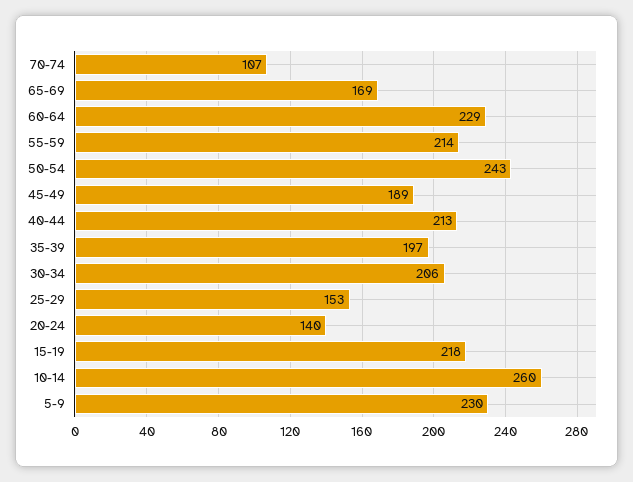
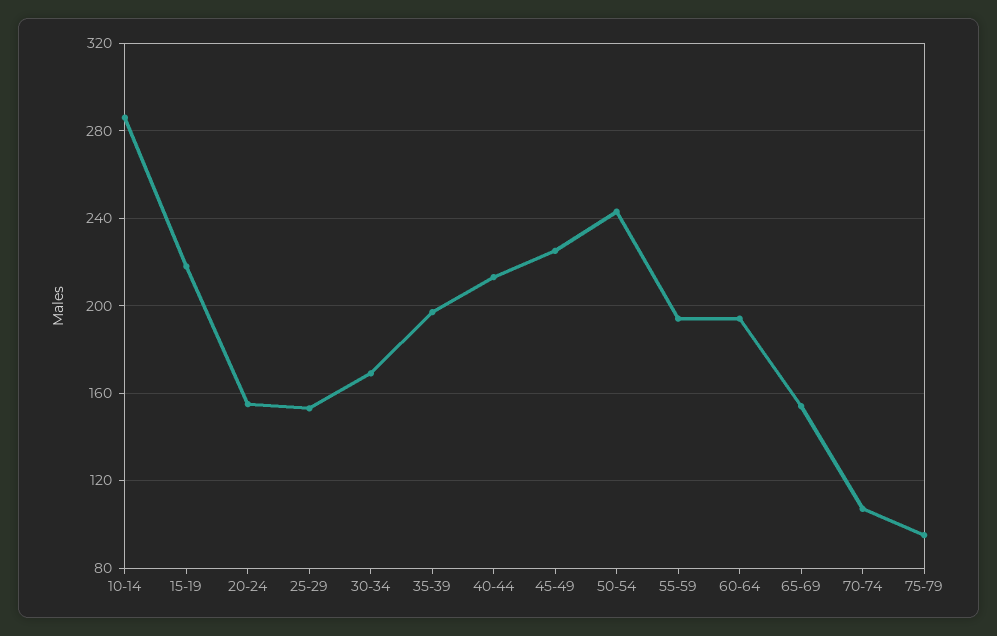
65-69: 169 -> 155
60-64: 229 -> 195
55-59: 214 -> 195
45-49: 189 -> 225
30-34: 206 -> 170
20-24: 140 -> 155
10-14: 260 -> 285
5-9: 230 -> none
75-79: none -> 95

